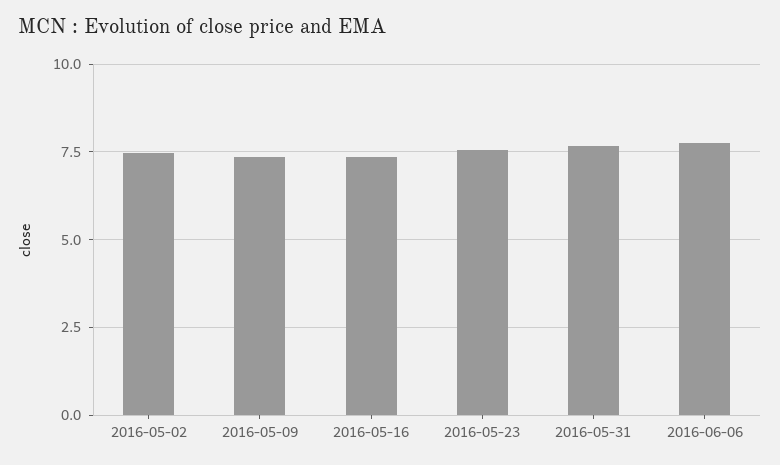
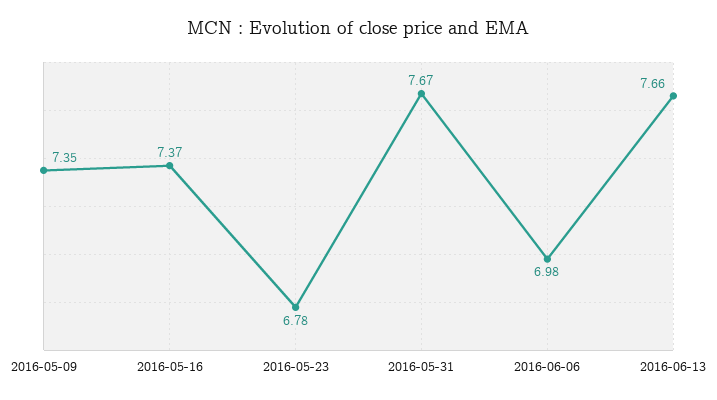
2016-05-02: 7.5 -> none
2016-05-23: 7.5 -> 6.78
2016-06-06: 7.75 -> 6.98
2016-06-13: none -> 7.66

